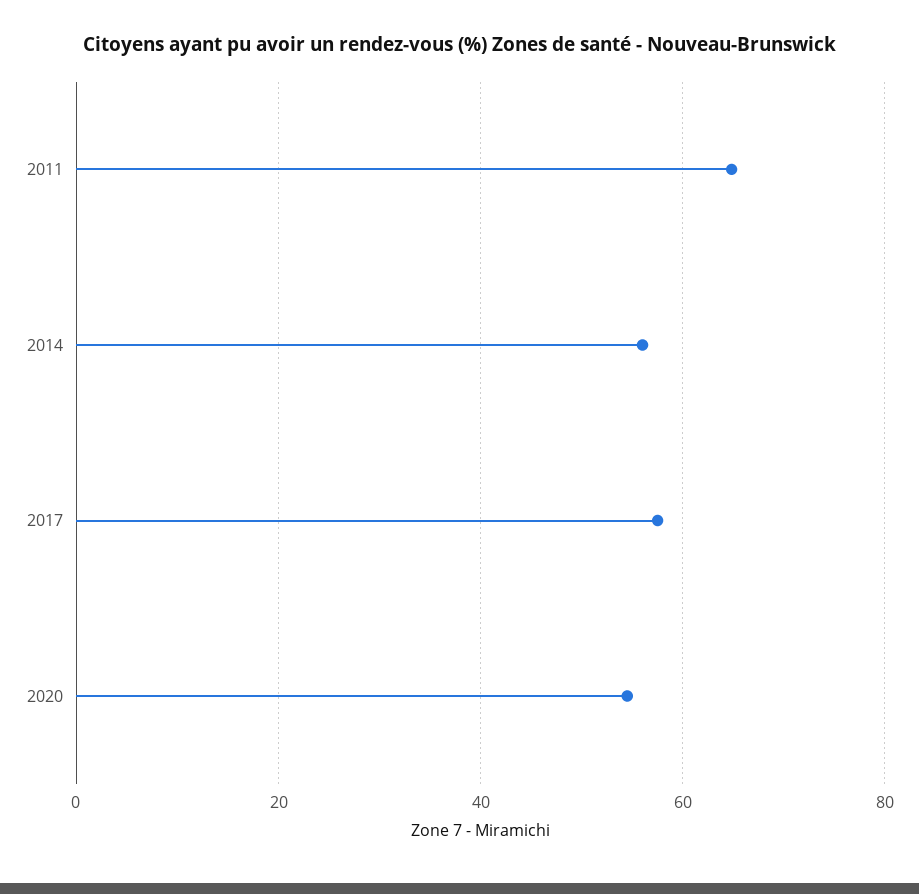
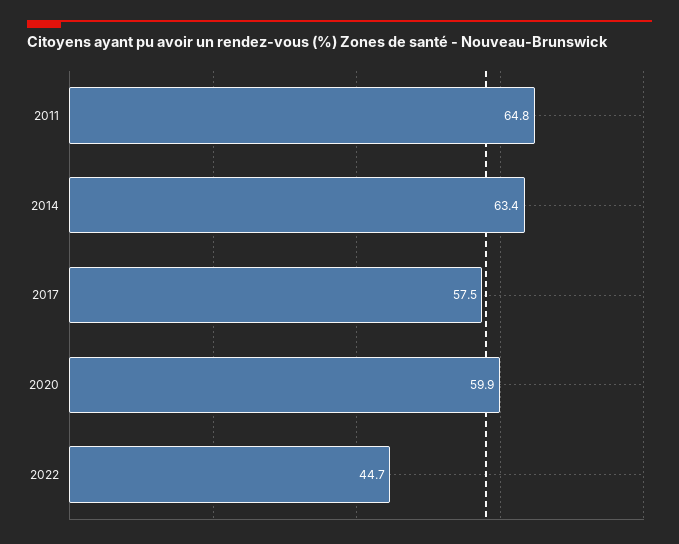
2014: 56 -> 63.4
2020: 54 -> 59.9
2022: none -> 44.7

